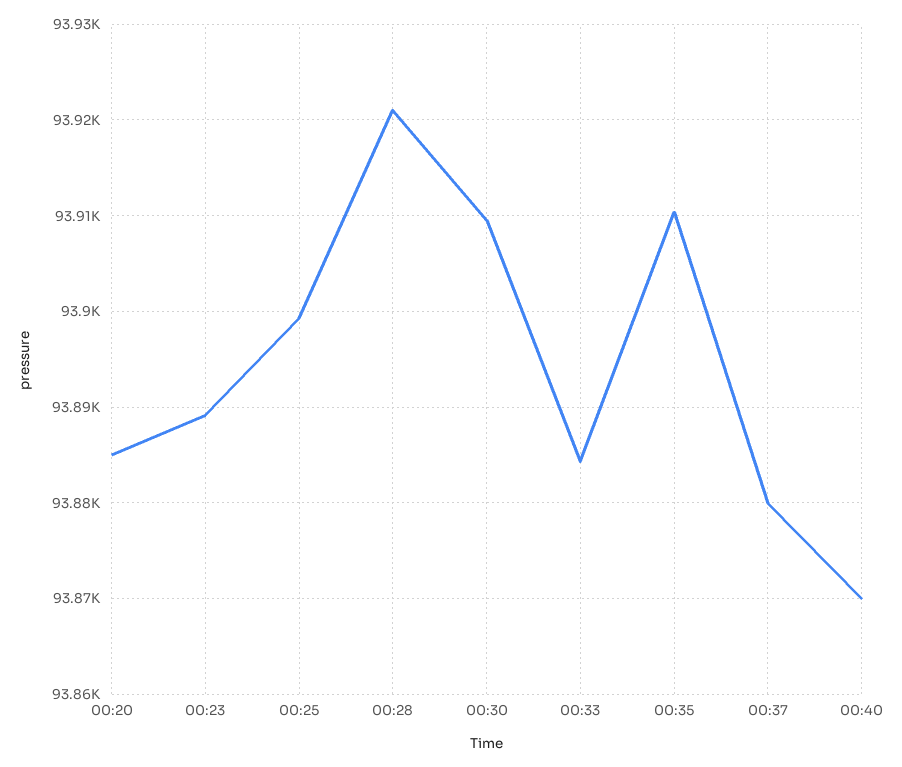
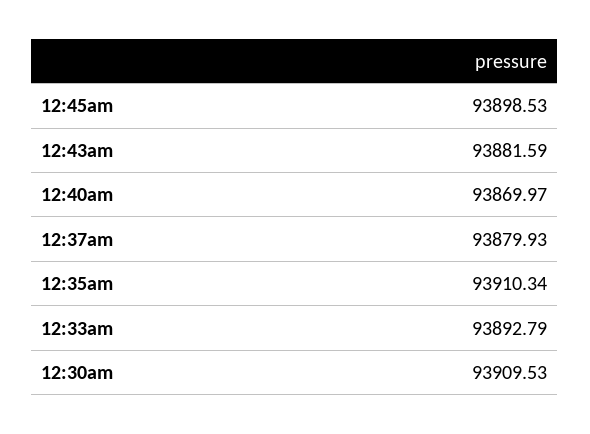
00:20: 93885 -> none
00:23: 93889 -> none
00:25: 93899 -> none
00:28: 93921 -> none
00:33: 93884 -> 93892.79
12:45am: none -> 93898.53
12:43am: none -> 93881.59

